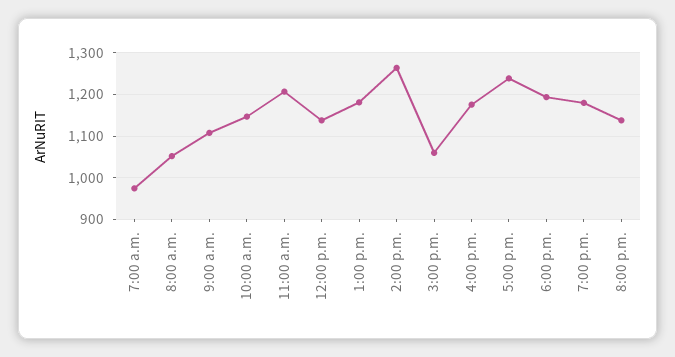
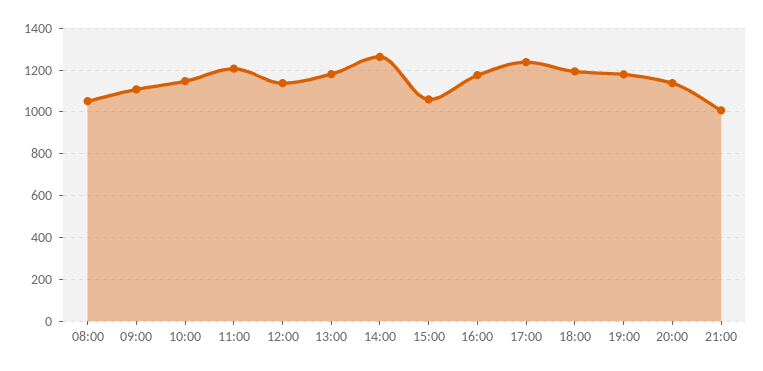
7:00 a.m.: 980 -> none
21:00: none -> 1000

